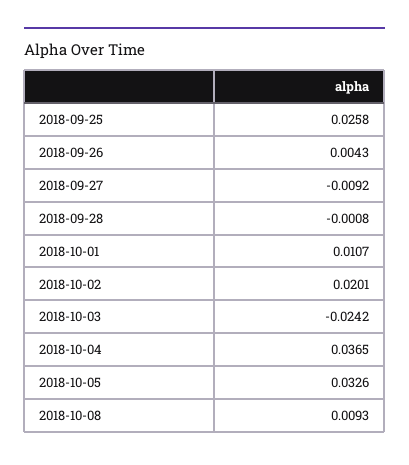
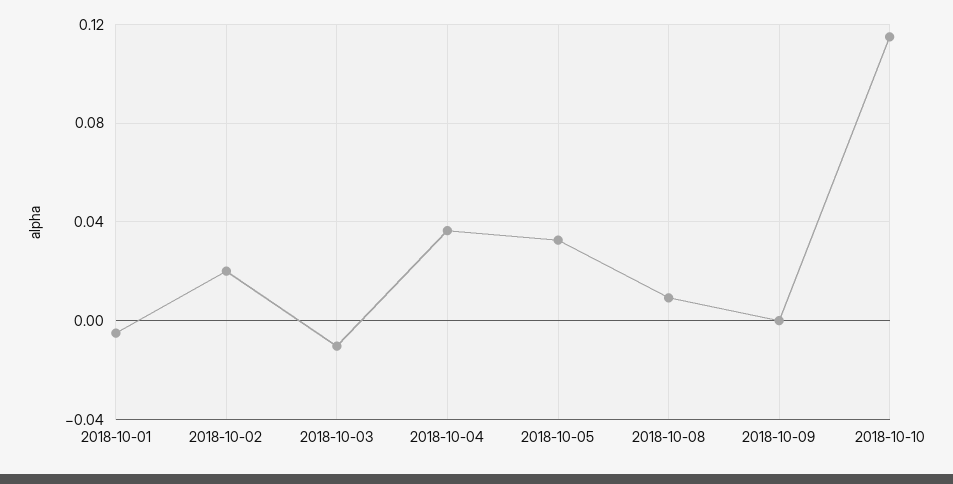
2018-09-25: 0.0258 -> none
2018-09-26: 0.0043 -> none
2018-09-27: -0.0092 -> none
2018-09-28: -0.0008 -> none
2018-10-01: 0.0107 -> -0.005
2018-10-03: -0.0242 -> -0.01
2018-10-09: none -> 0
2018-10-10: none -> 0.115

